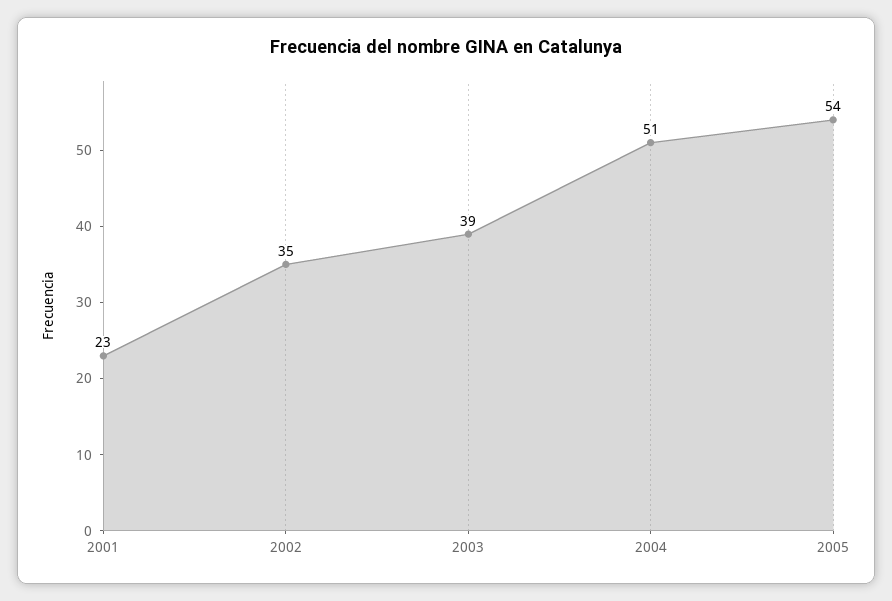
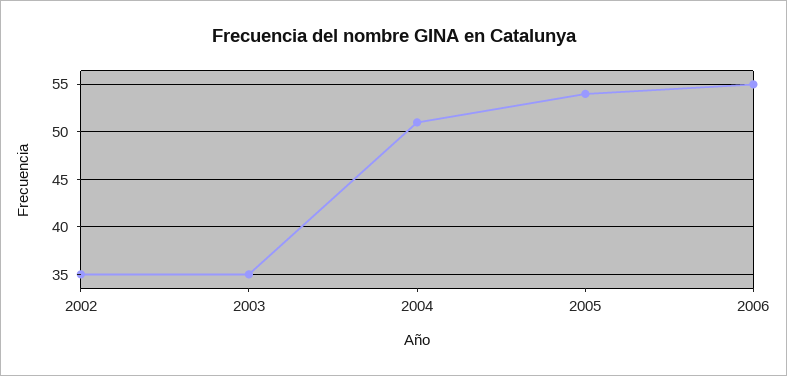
2001: 23 -> none
2003: 39 -> 35
2006: none -> 55

